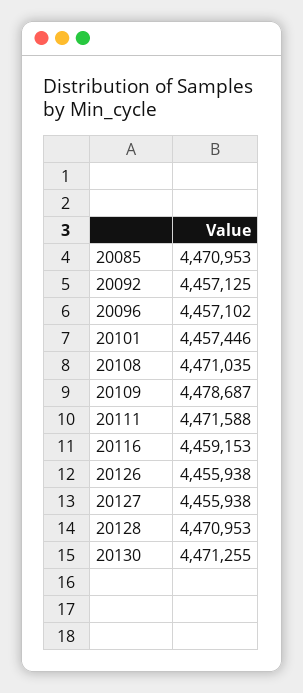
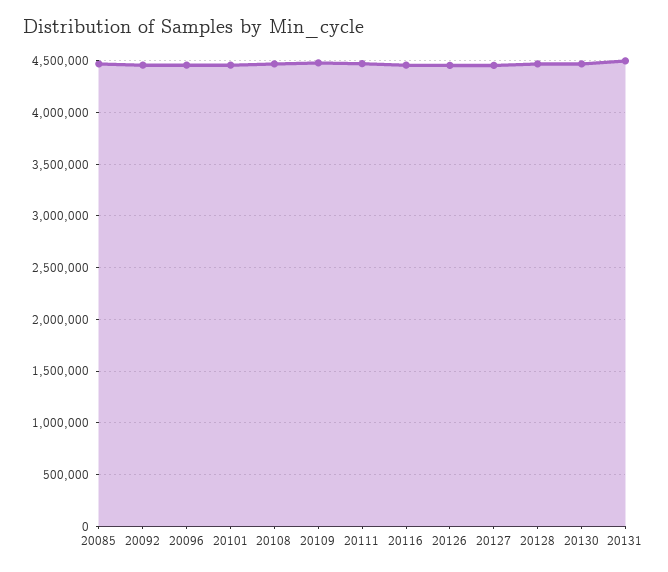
20131: none -> 4500000

